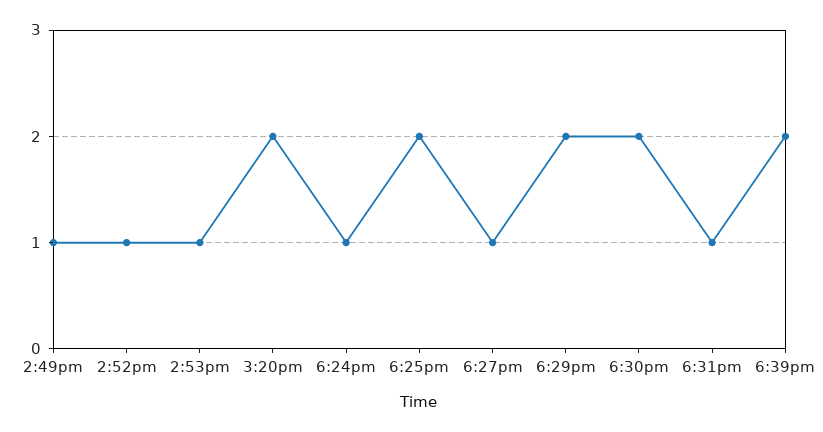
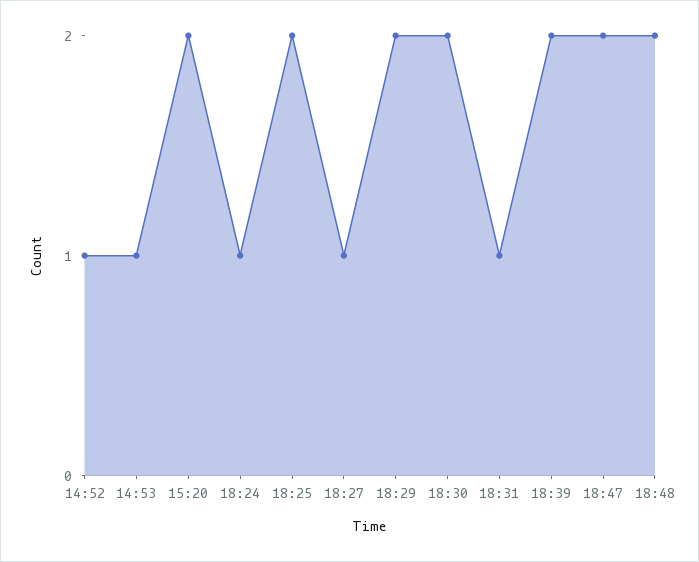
2:49pm: 1 -> none
18:47: none -> 2
18:48: none -> 2

